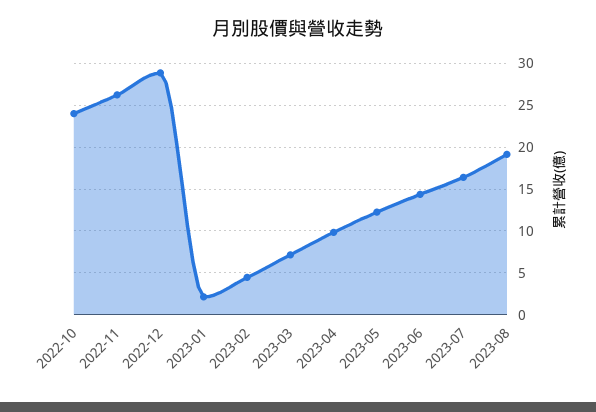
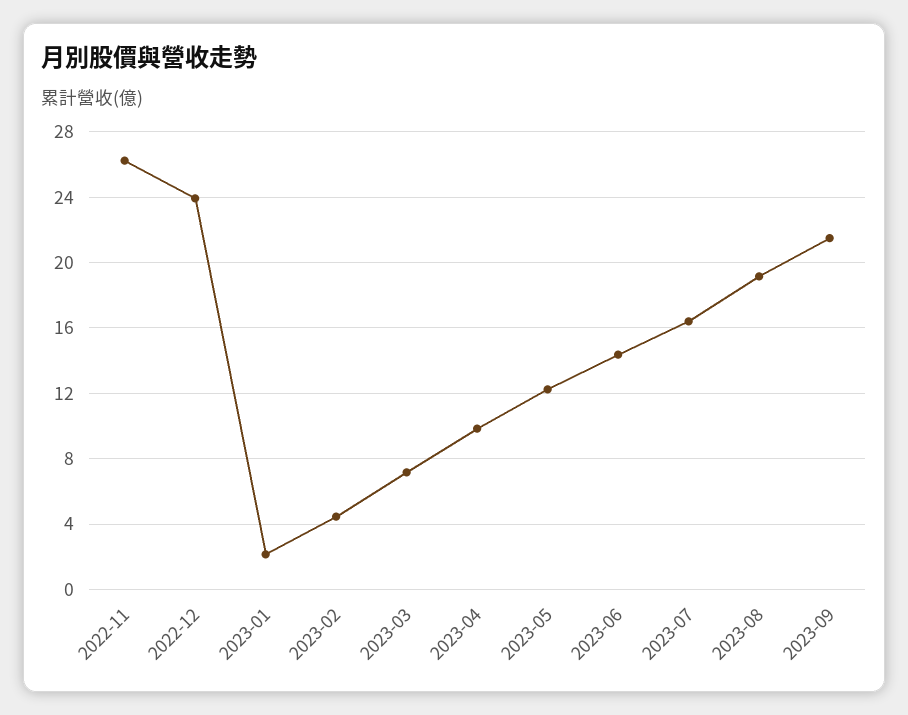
2022-10: 24 -> none
2022-12: 29 -> 24
2023-09: none -> 21.5

